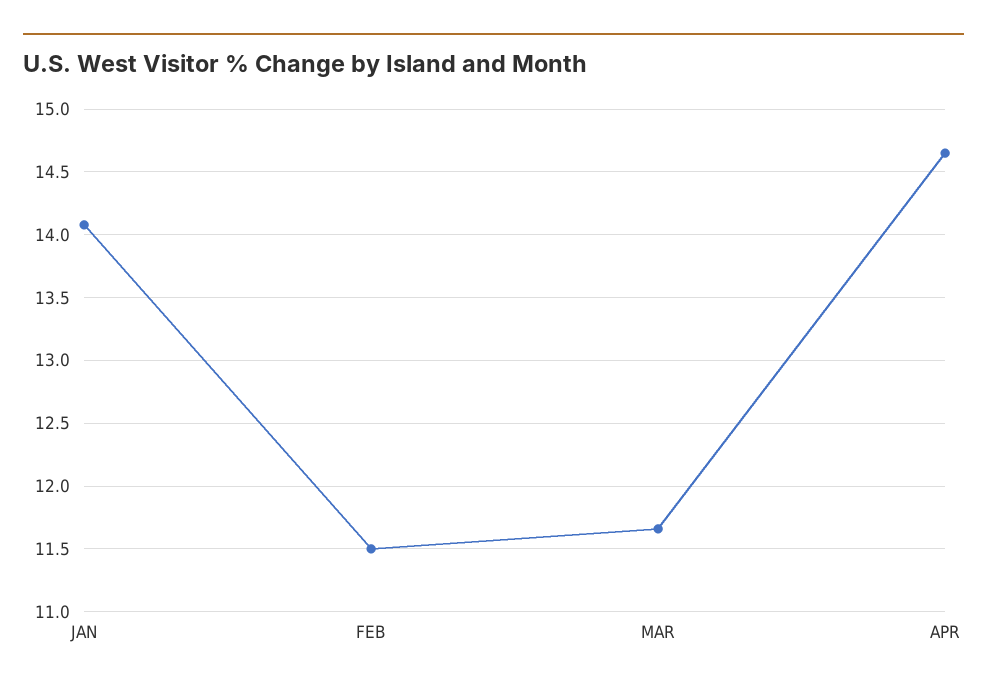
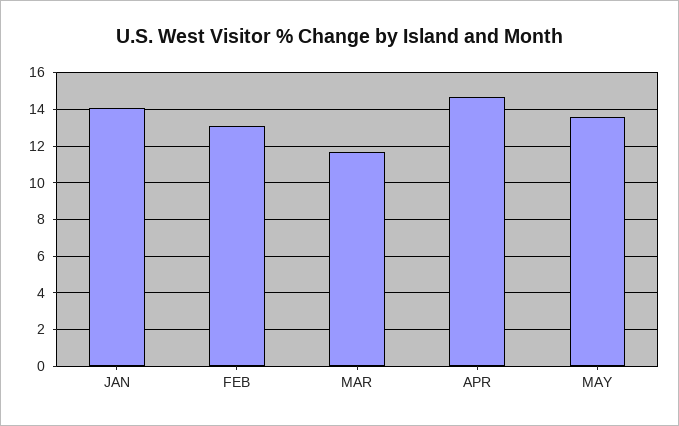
FEB: 11.5 -> 13
MAY: none -> 13.5

